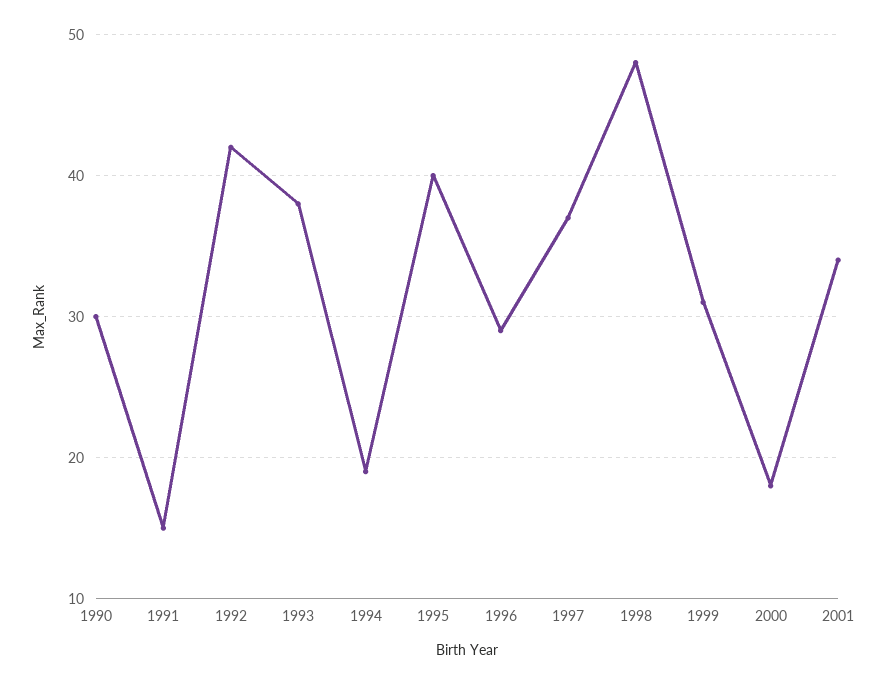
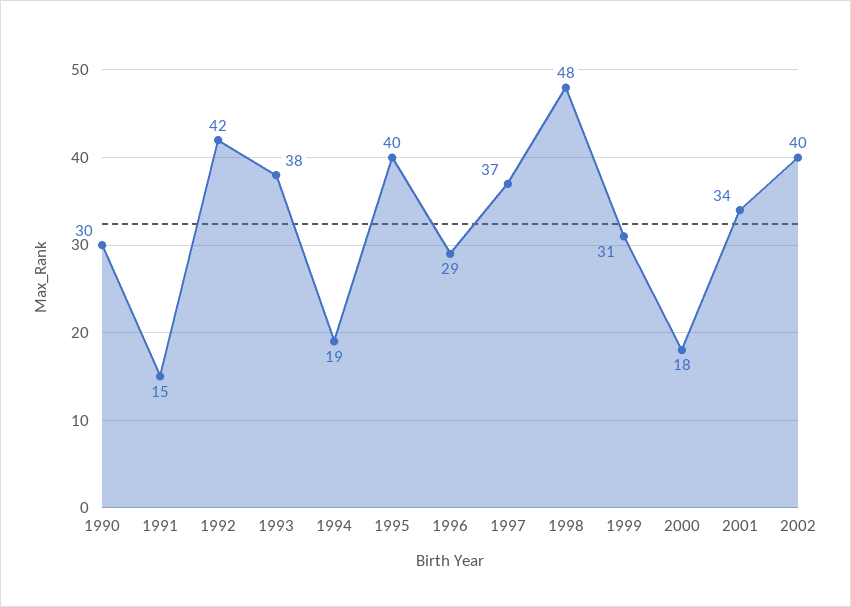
2002: none -> 40

